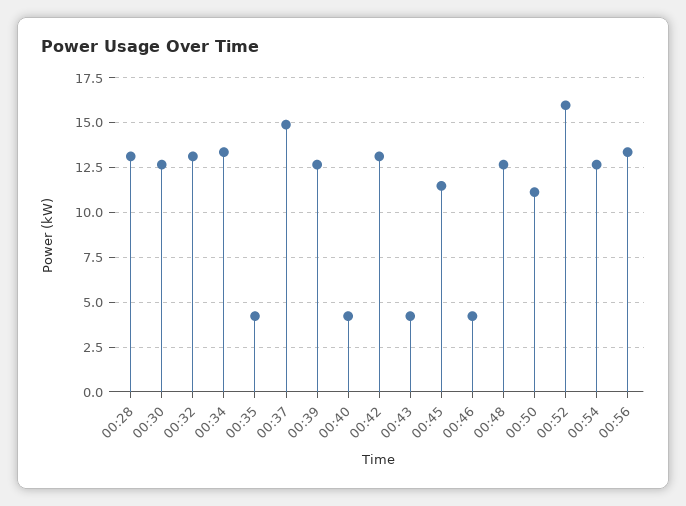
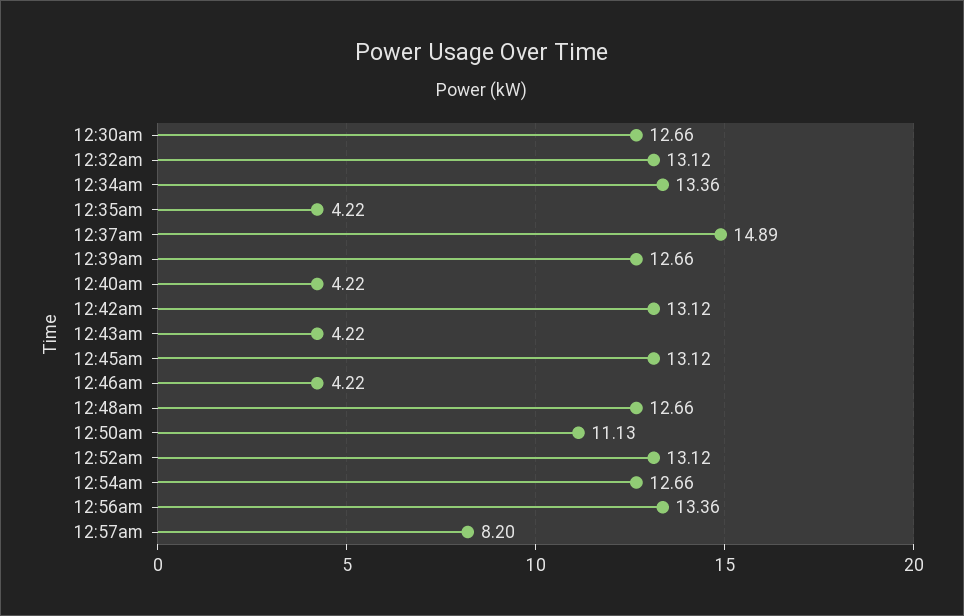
00:28: 13 -> none
00:45: 11.5 -> 13.12
00:52: 16 -> 13.12
12:57am: none -> 8.2

